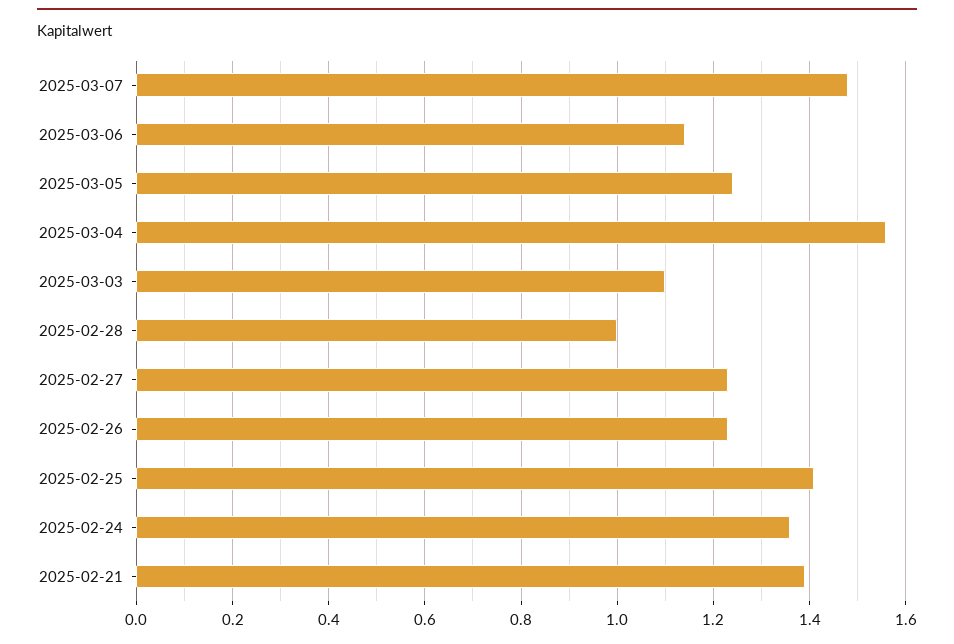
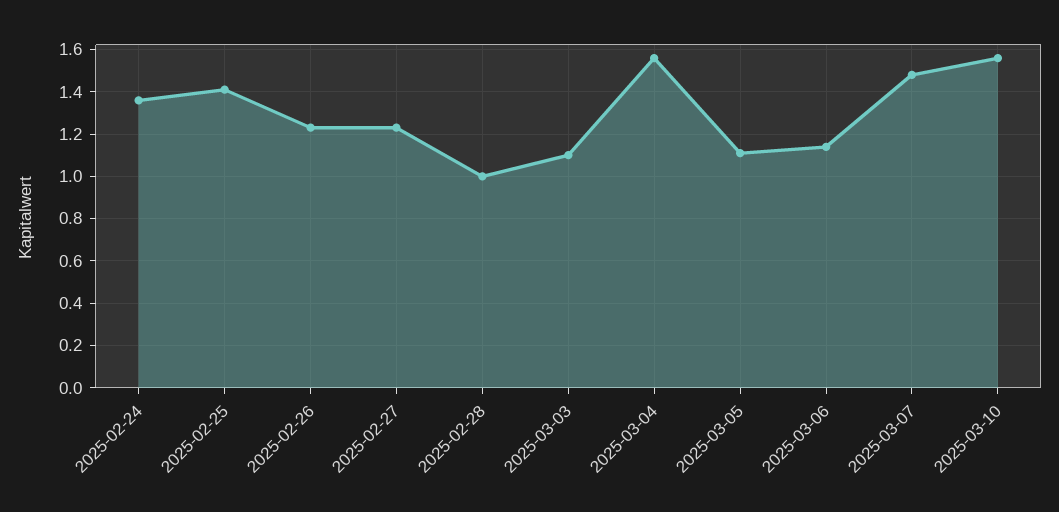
2025-03-05: 1.25 -> 1.1
2025-02-21: 1.4 -> none
2025-03-10: none -> 1.55

